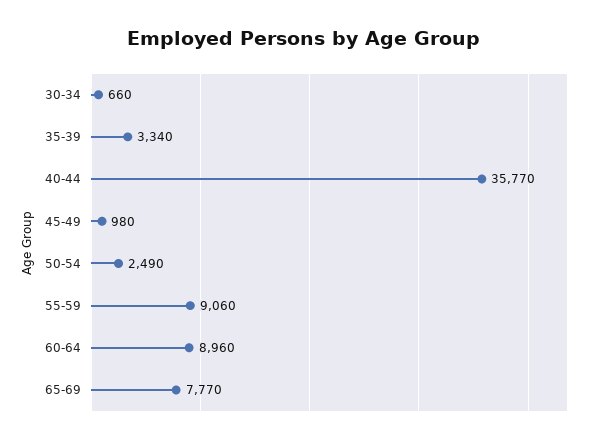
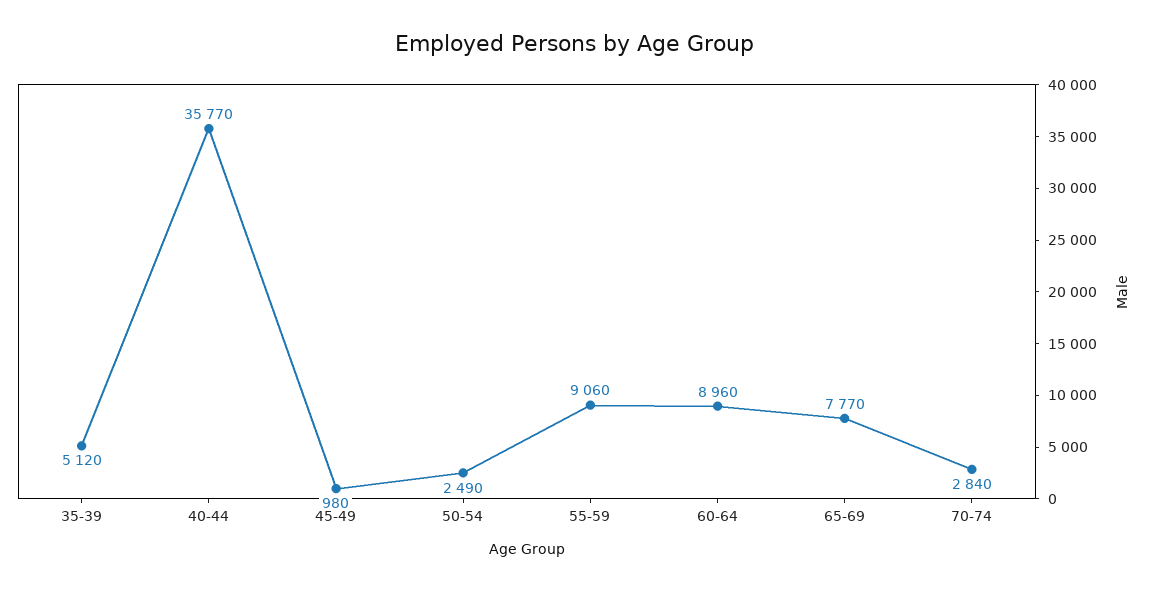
30-34: 660 -> none
35-39: 3340 -> 5120
70-74: none -> 2840

